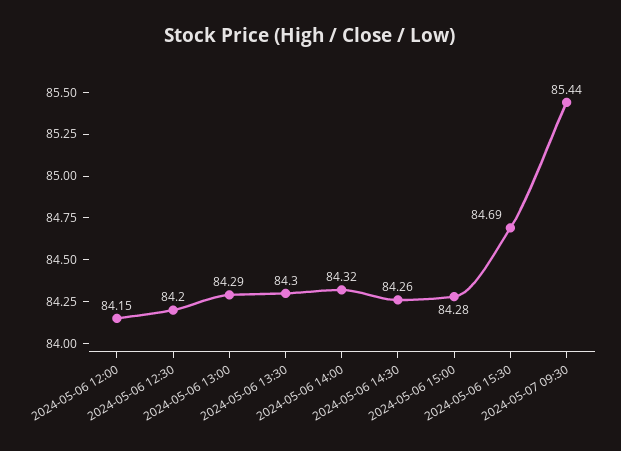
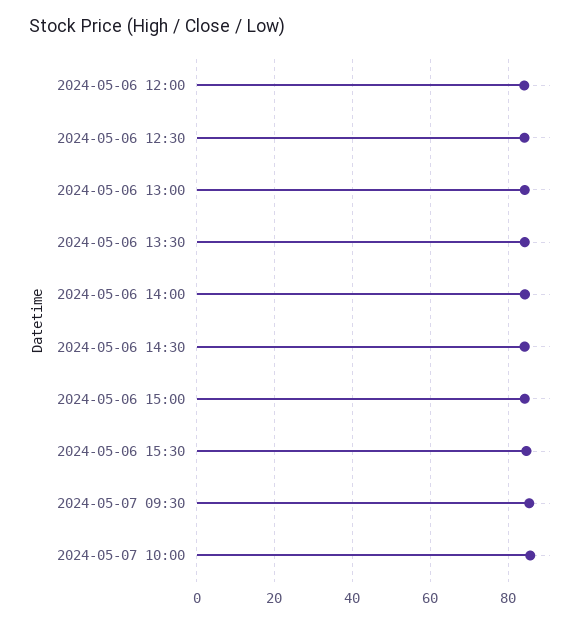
2024-05-07 10:00: none -> 86

